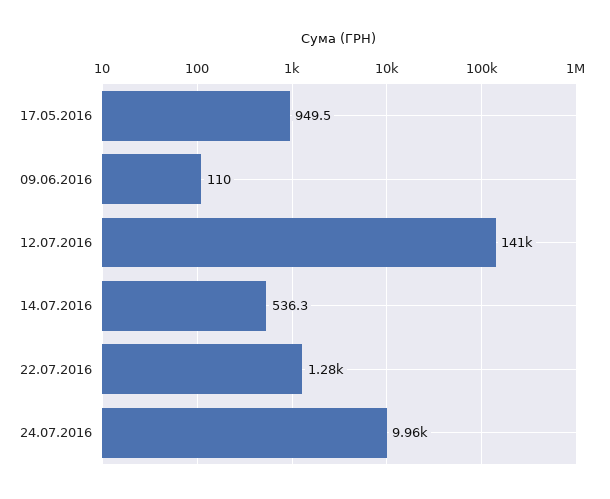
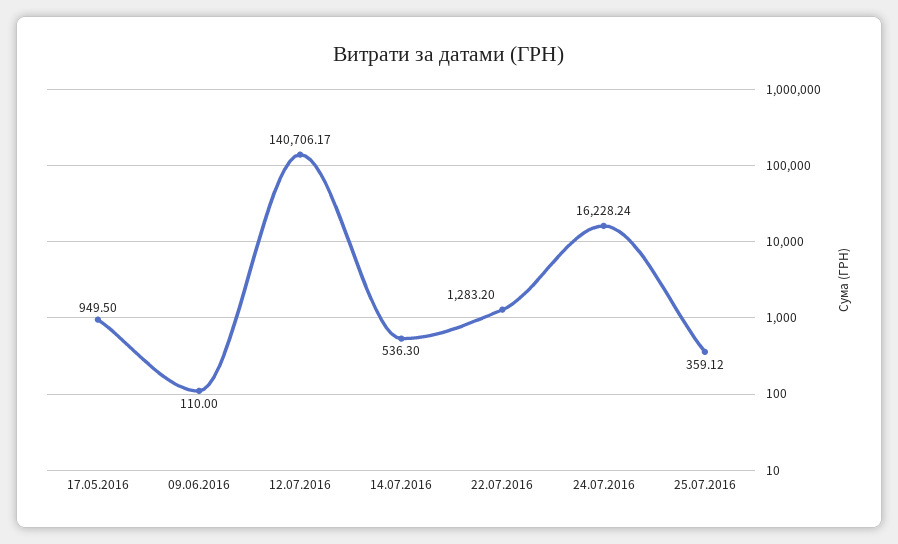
24.07.2016: 9960 -> 16228.24
25.07.2016: none -> 359.12

